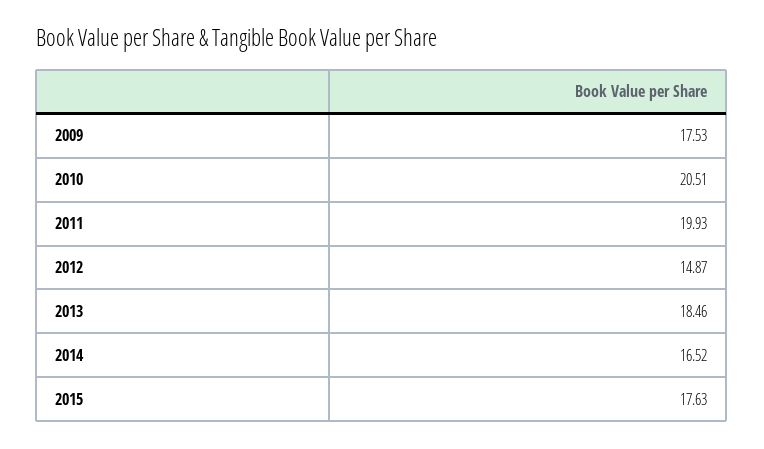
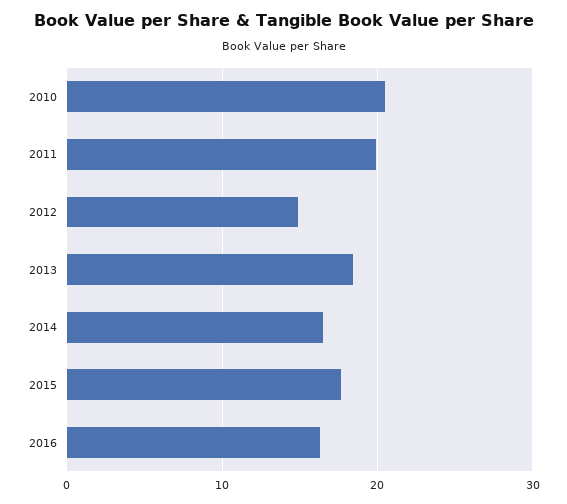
2009: 17.53 -> none
2016: none -> 16

